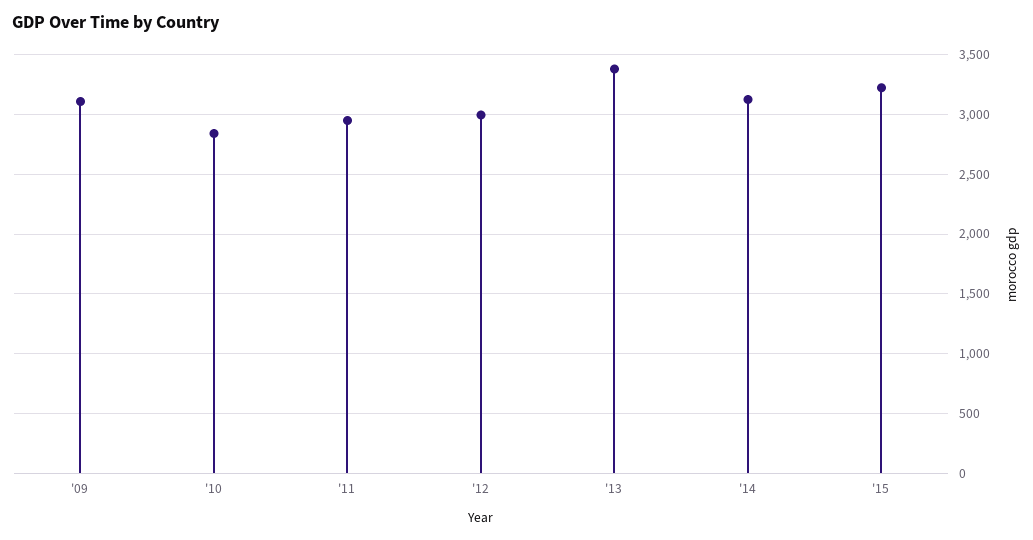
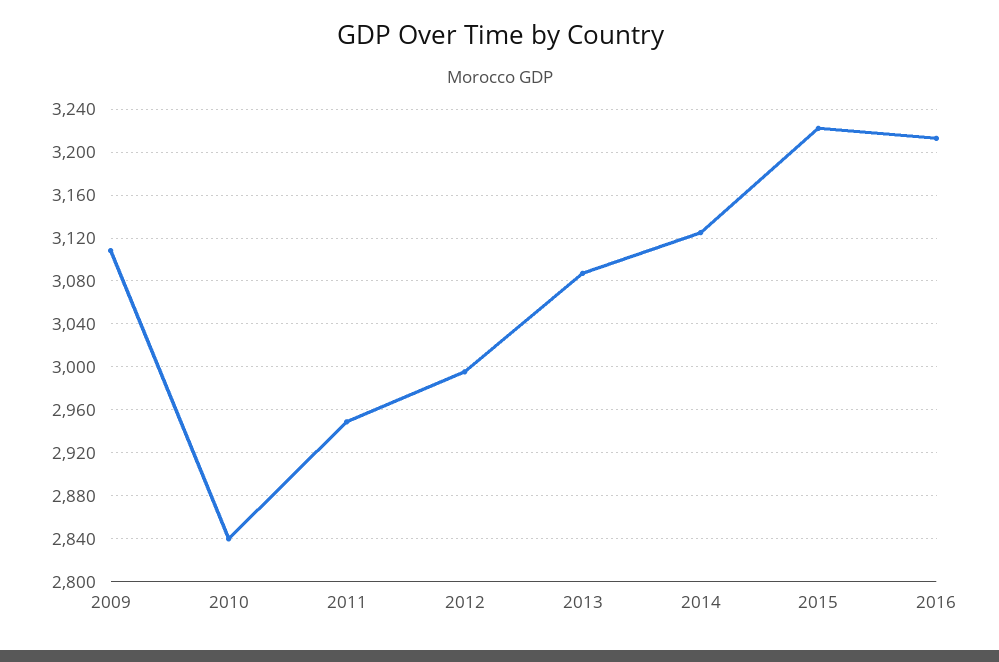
'13: 3400 -> 3090
2016: none -> 3210

